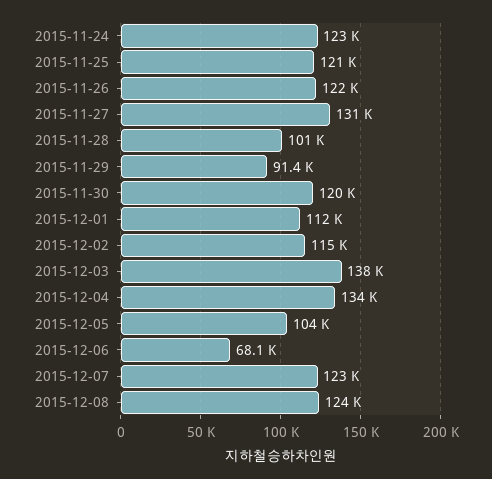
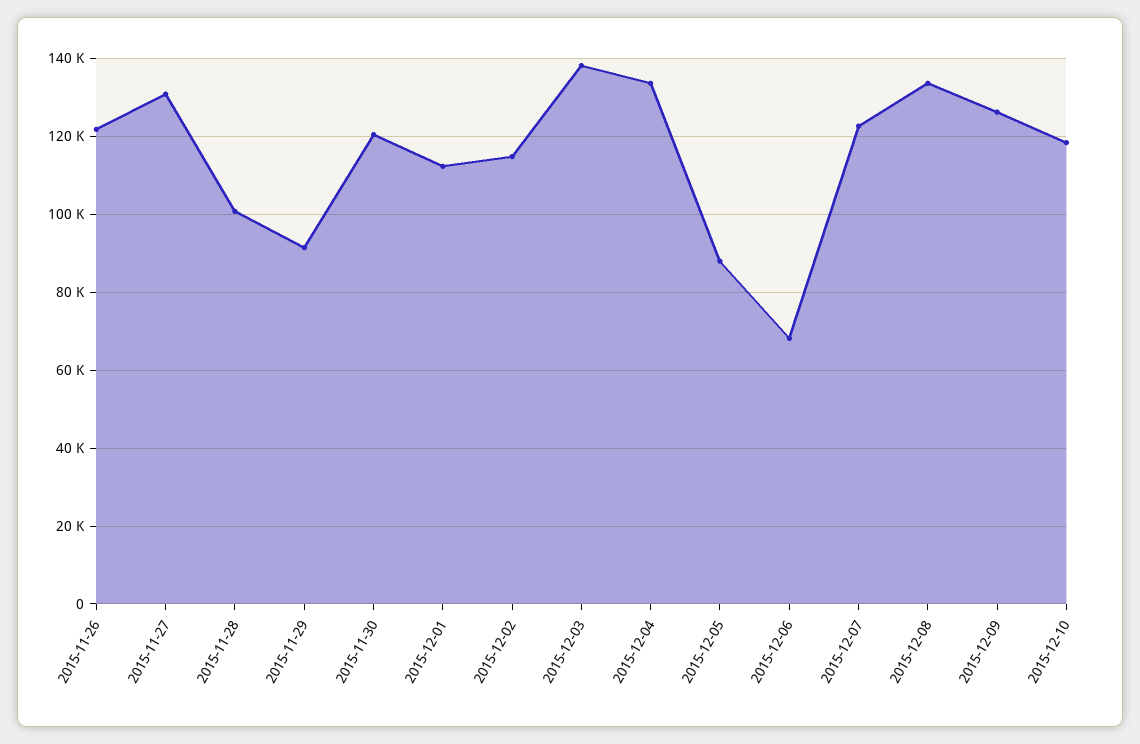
2015-11-24: 123000 -> none
2015-11-25: 121000 -> none
2015-12-05: 104000 -> 88000
2015-12-08: 124000 -> 134000
2015-12-09: none -> 126000
2015-12-10: none -> 118000

